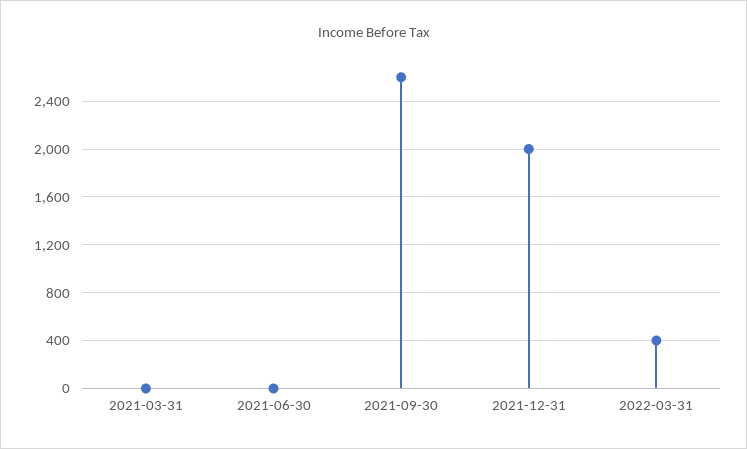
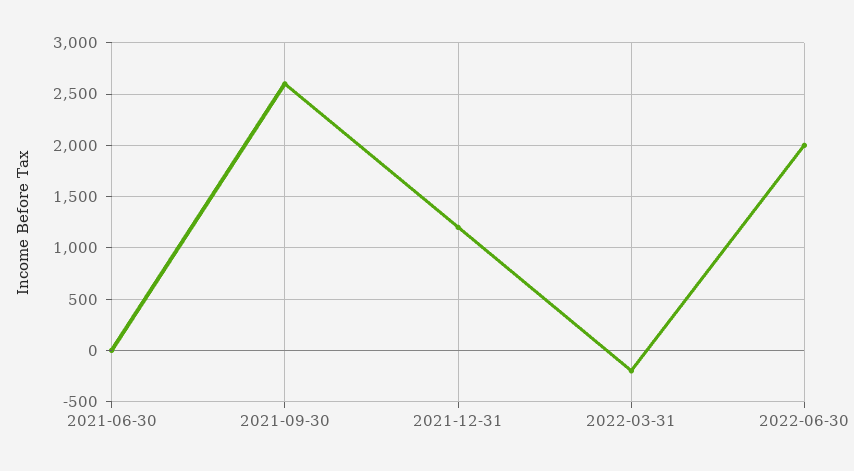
2021-03-31: 0 -> none
2021-12-31: 2000 -> 1200
2022-03-31: 400 -> -200
2022-06-30: none -> 2000

